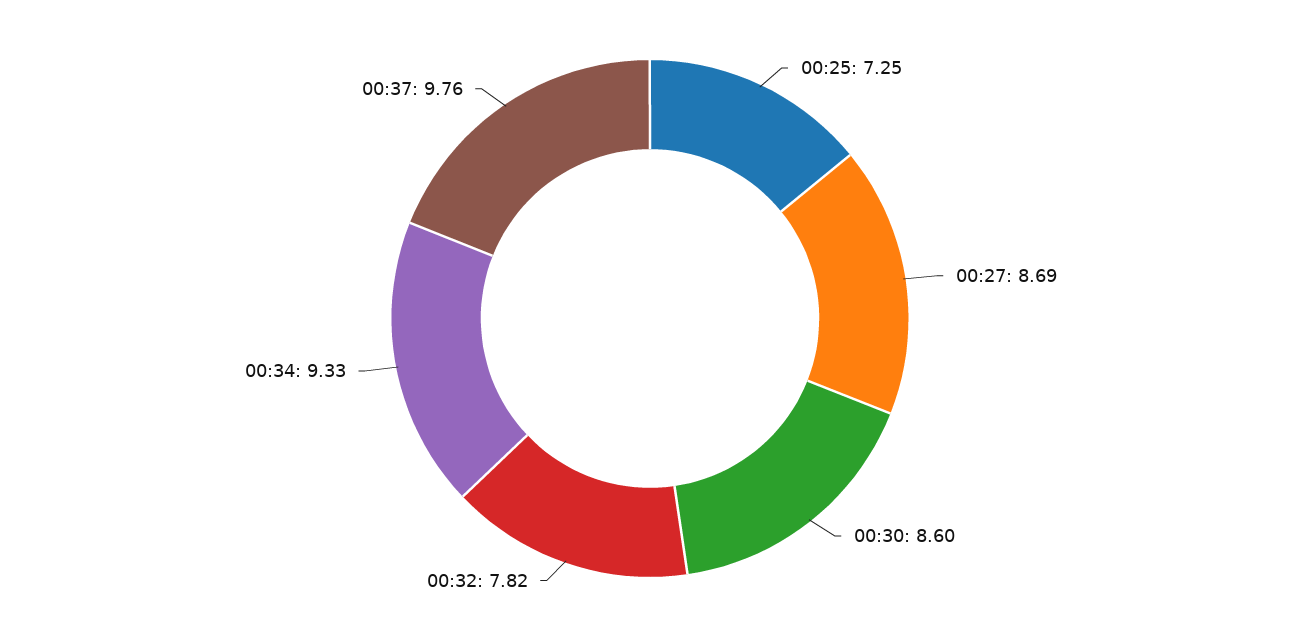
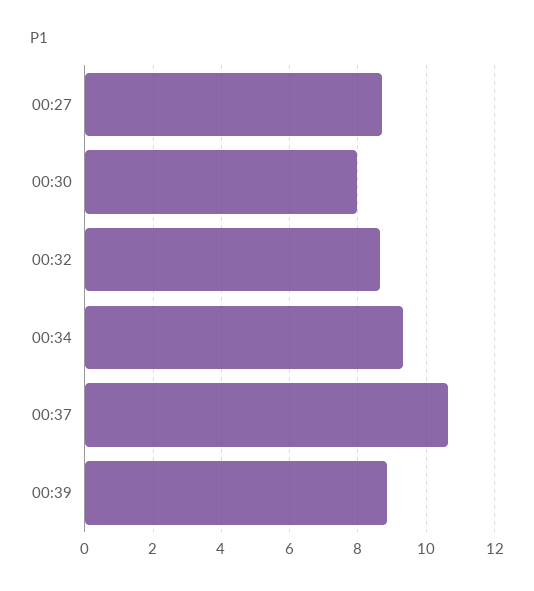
00:25: 7.25 -> none
00:30: 8.6 -> 8
00:32: 7.82 -> 8.6
00:37: 9.76 -> 10.6
00:39: none -> 8.8

